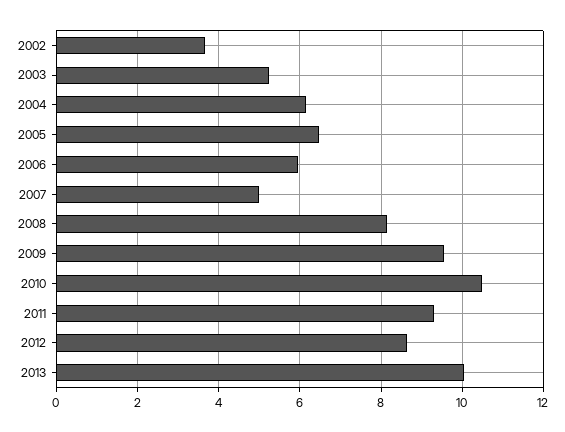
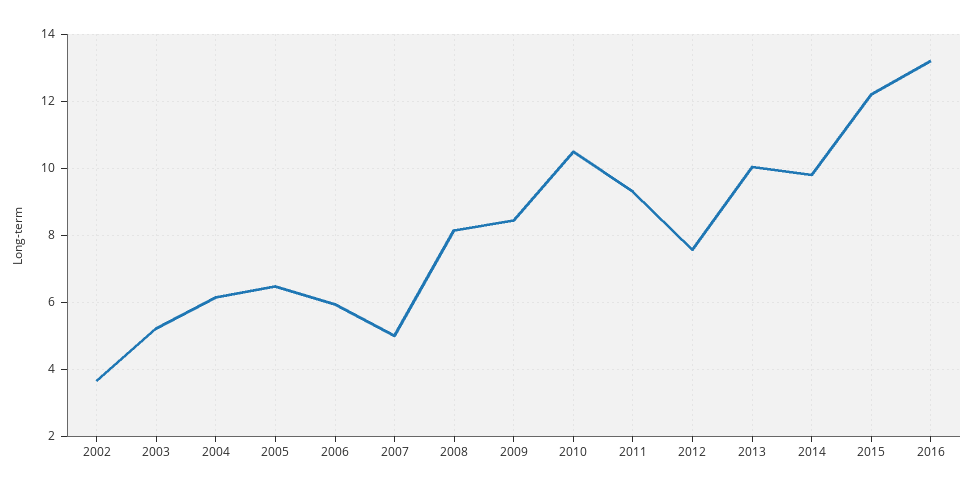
2009: 9.6 -> 8.4
2012: 8.6 -> 7.6
2014: none -> 9.8
2015: none -> 12.2
2016: none -> 13.2

